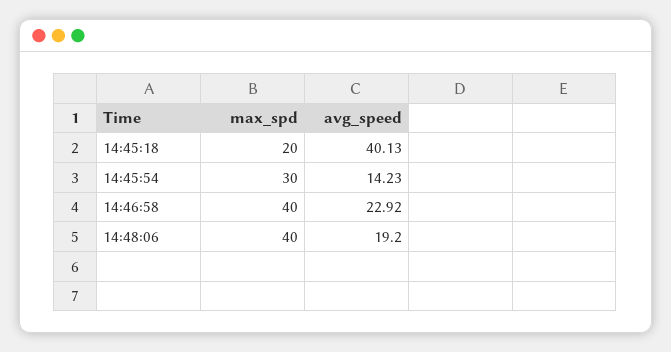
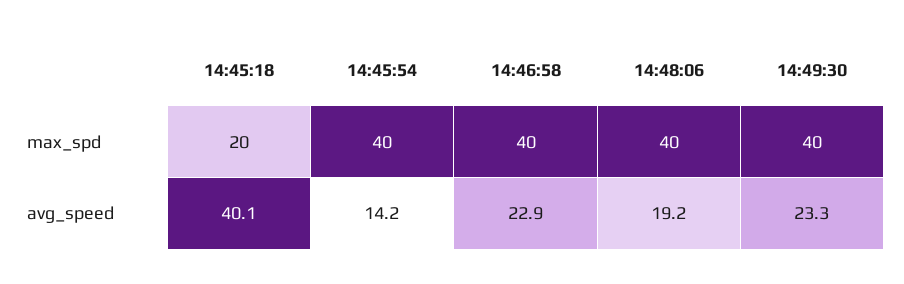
max_spd, 14:45:54: 30 -> 40
max_spd, 14:49:30: none -> 40
avg_speed, 14:49:30: none -> 23.3

